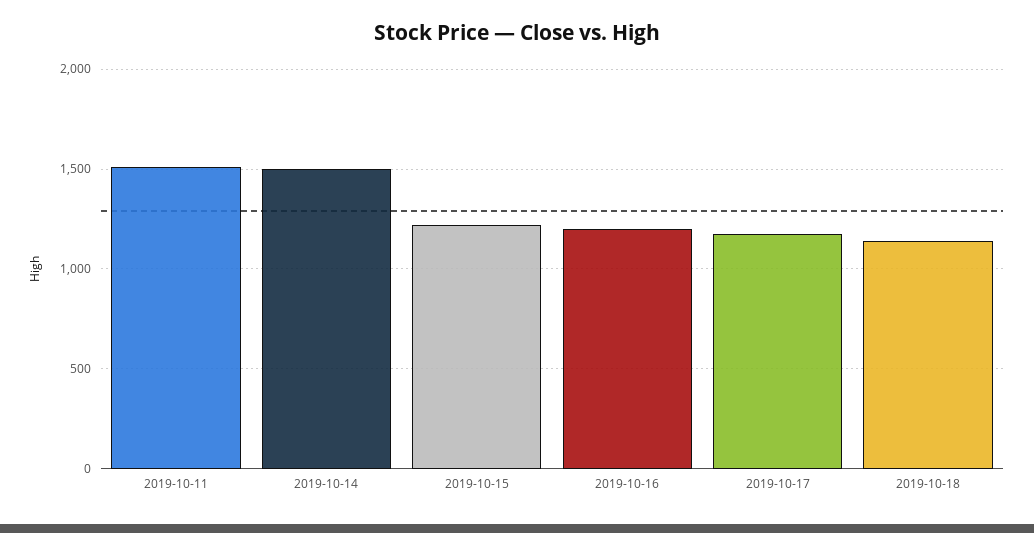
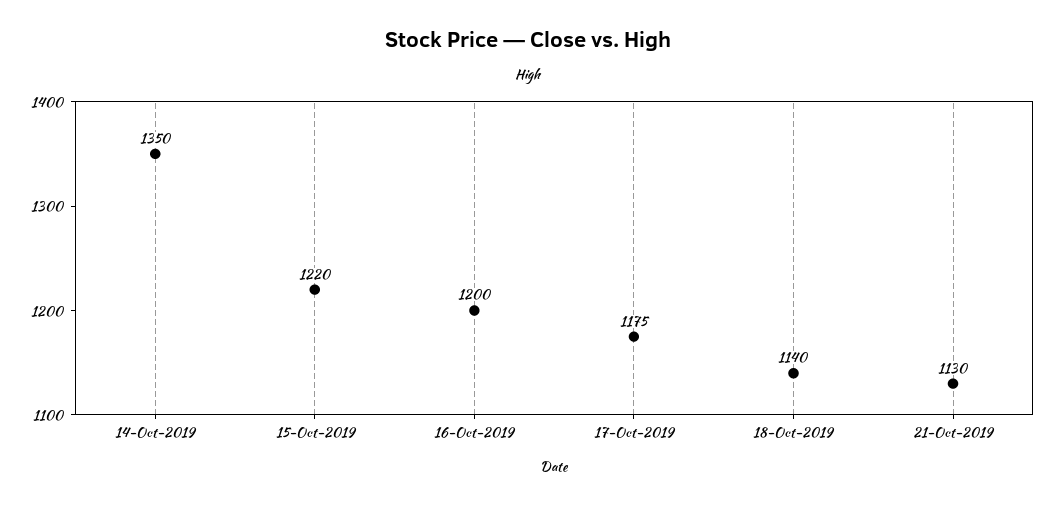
2019-10-11: 1500 -> none
2019-10-14: 1500 -> 1350
21-Oct-2019: none -> 1130

